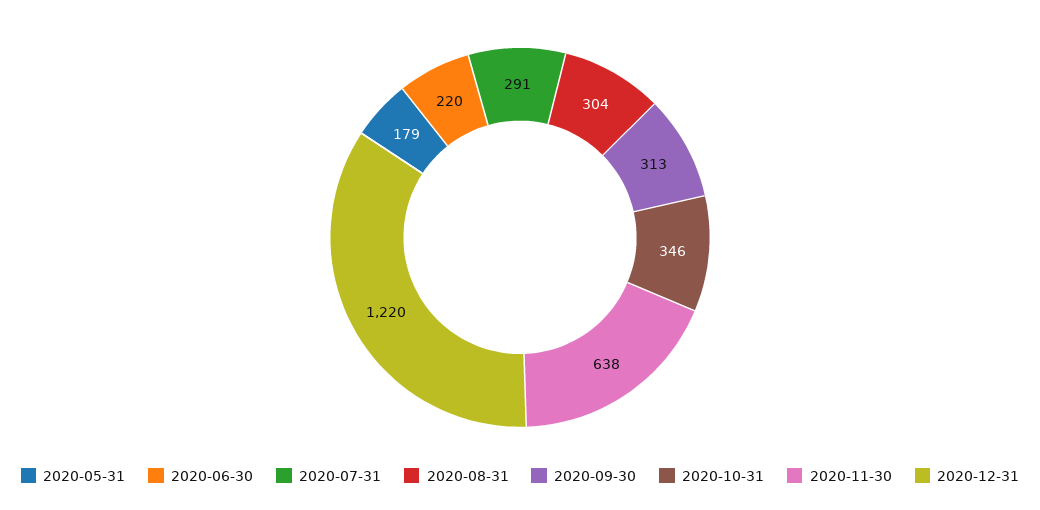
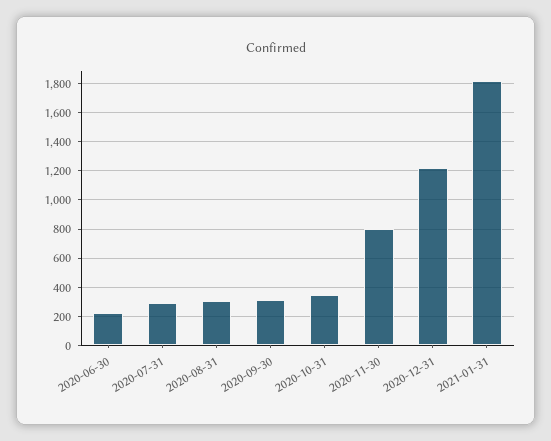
2020-05-31: 179 -> none
2020-11-30: 638 -> 800
2021-01-31: none -> 1800

